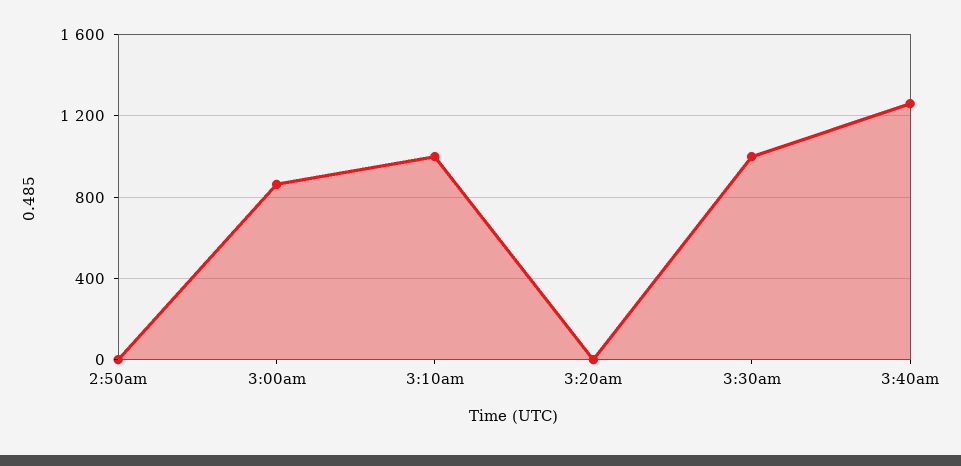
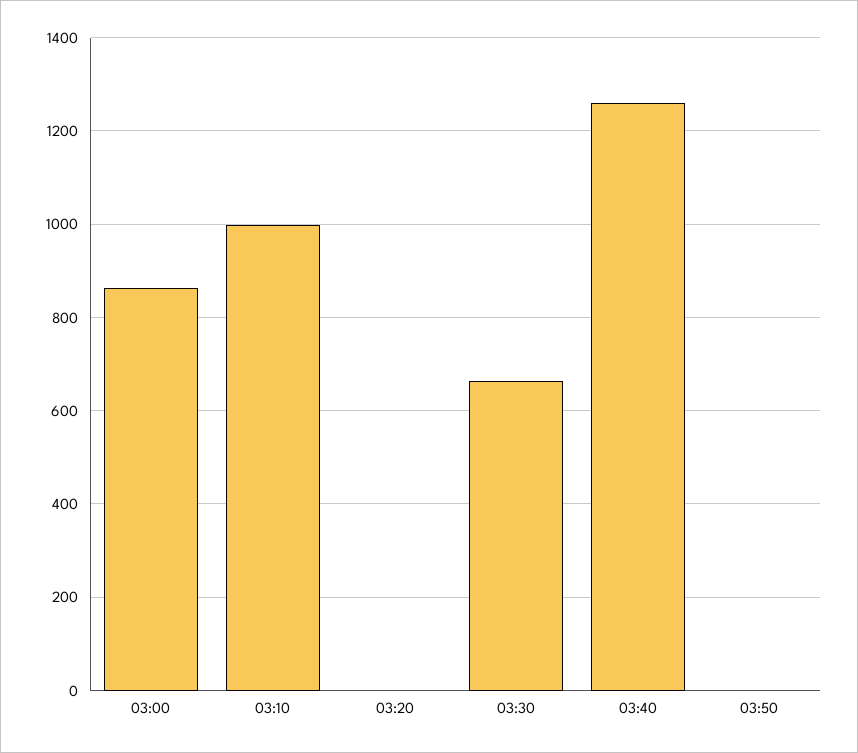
2:50am: 0 -> none
3:30am: 1000 -> 660
03:50: none -> 0

